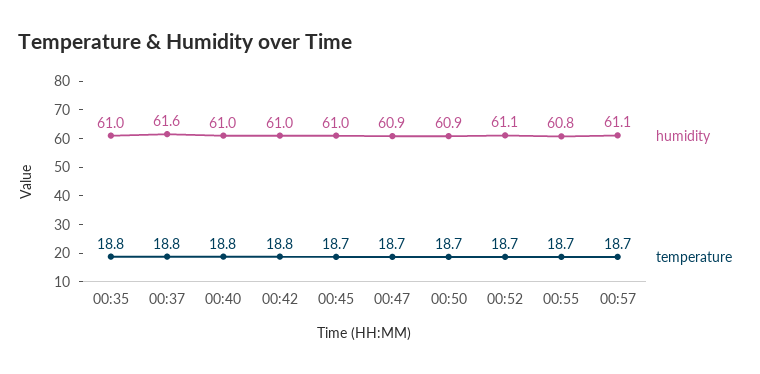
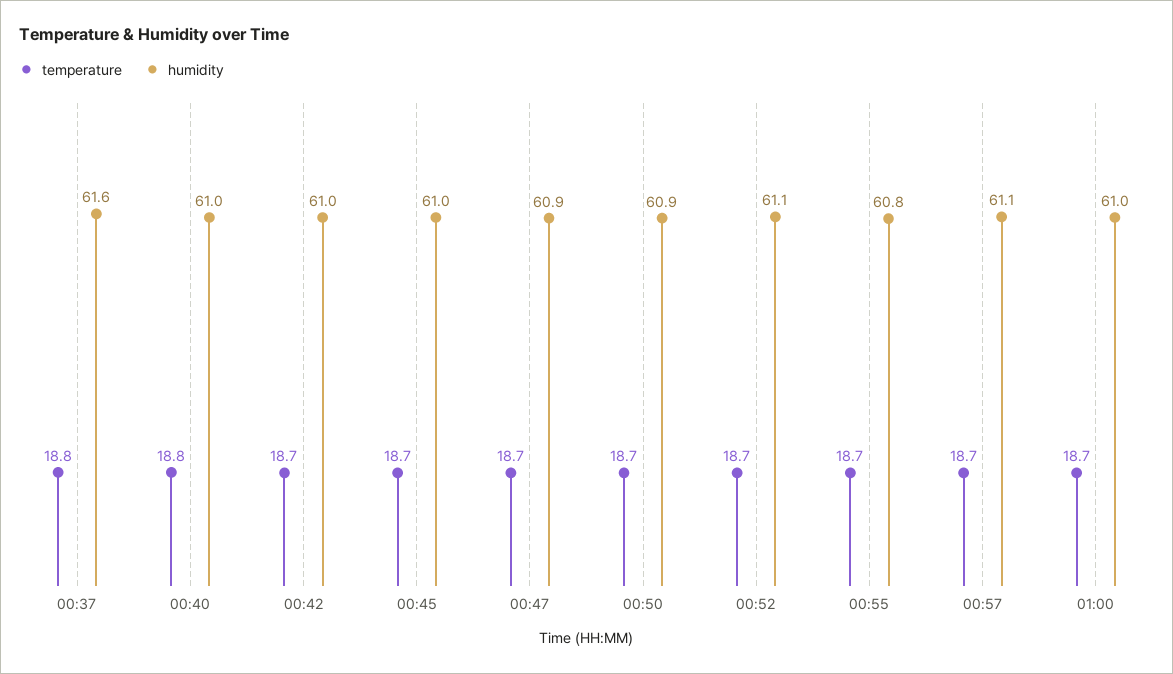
humidity, 00:35: 61 -> none
temperature, 00:35: 18.8 -> none
temperature, 00:42: 18.8 -> 18.7
temperature, 01:00: none -> 18.7
humidity, 01:00: none -> 61

